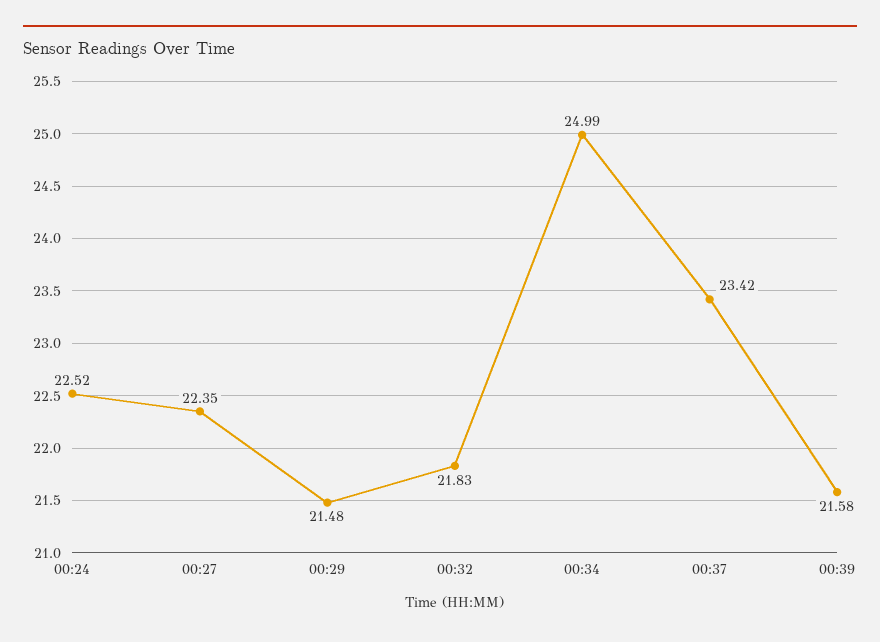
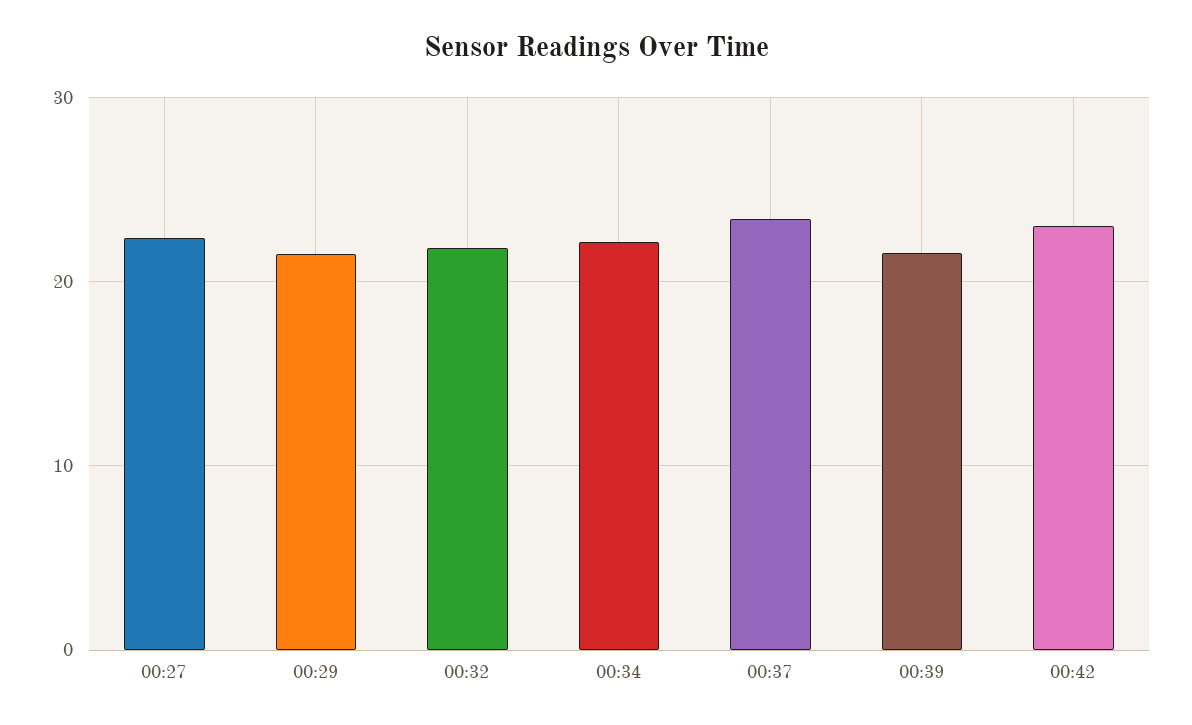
00:24: 22.52 -> none
00:34: 24.99 -> 22
00:42: none -> 23

